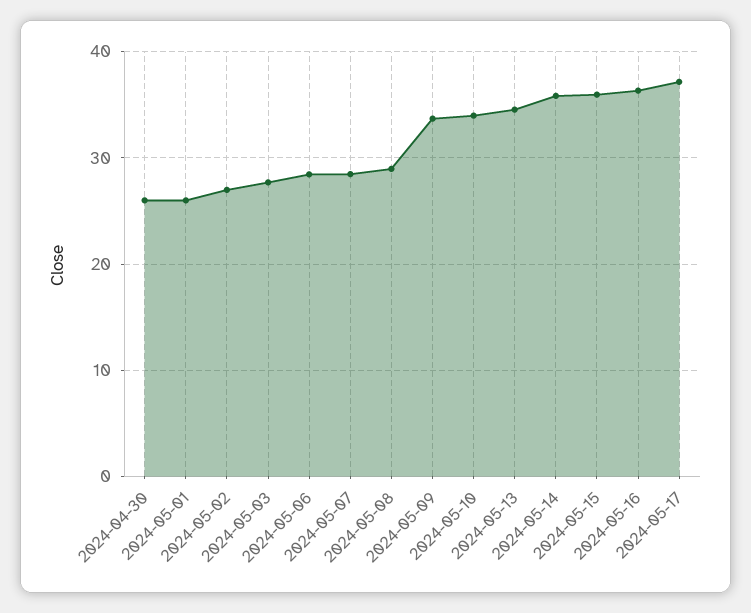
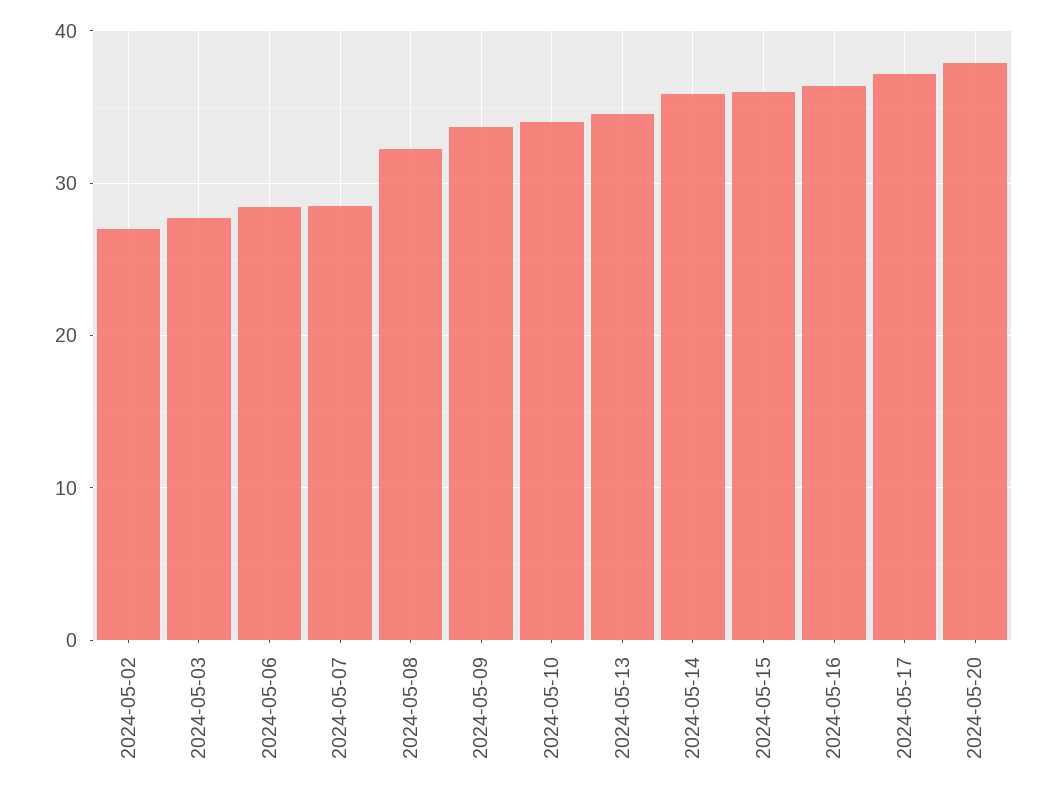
2024-04-30: 26 -> none
2024-05-01: 26 -> none
2024-05-08: 29 -> 32
2024-05-20: none -> 38

